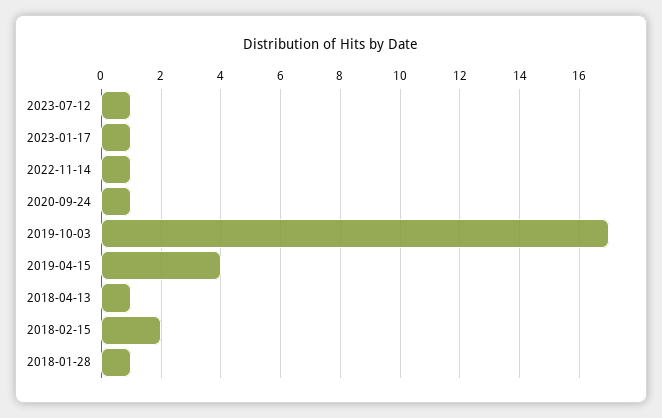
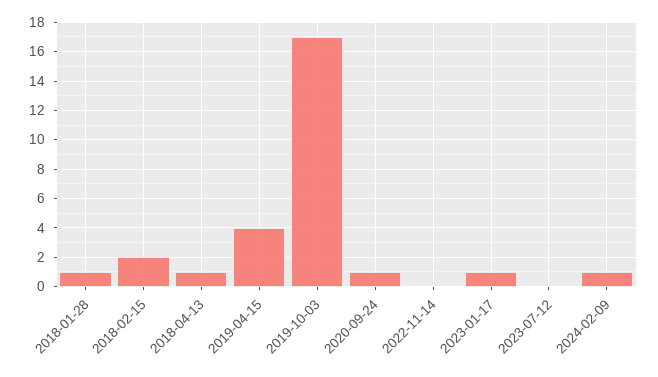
2023-07-12: 1 -> 0
2022-11-14: 1 -> 0
2024-02-09: none -> 1

